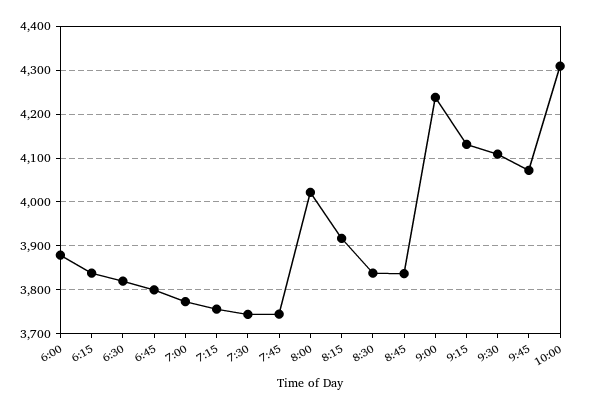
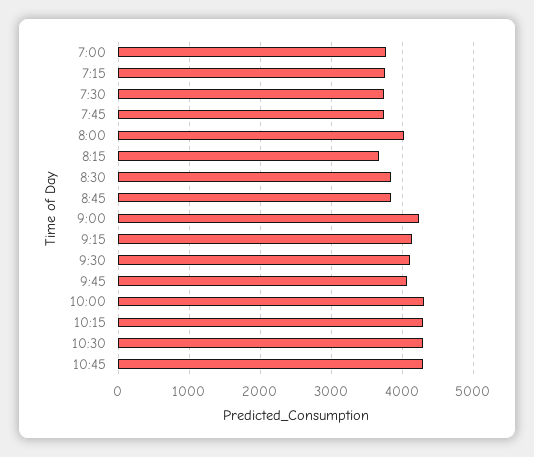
6:00: 3880 -> none
6:15: 3840 -> none
6:30: 3820 -> none
6:45: 3800 -> none
8:15: 3920 -> 3700
10:15: none -> 4300
10:30: none -> 4300
10:45: none -> 4300

